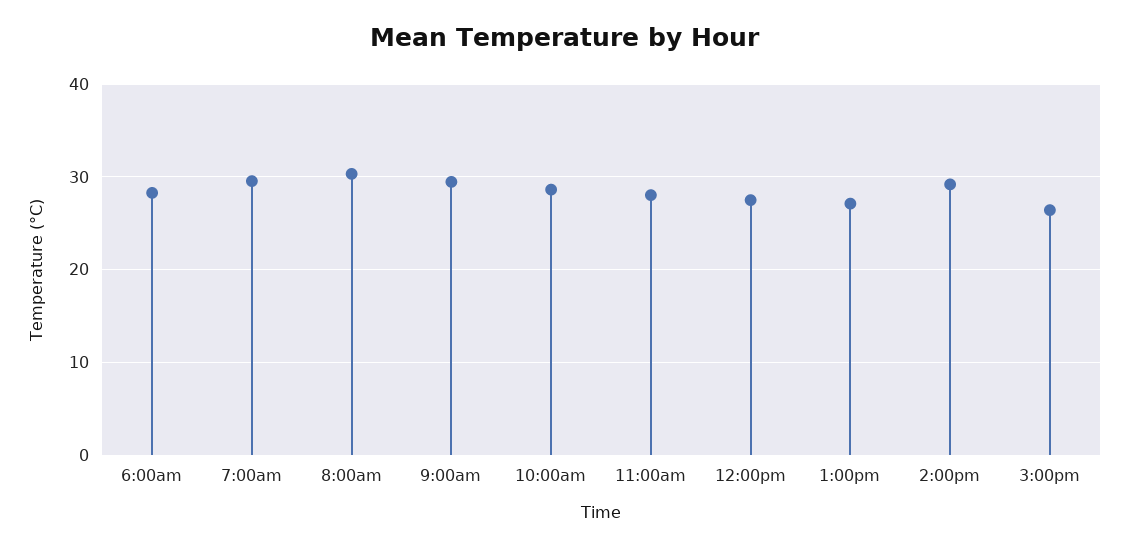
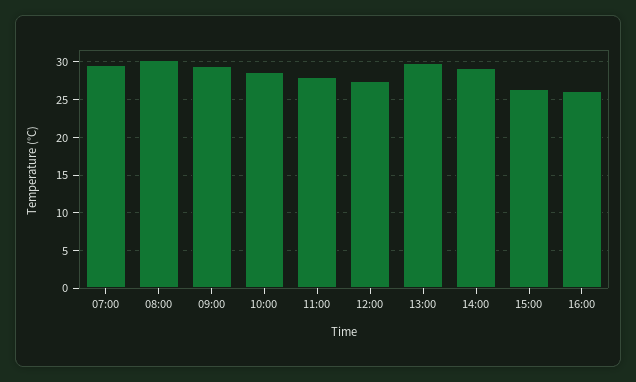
6:00am: 28 -> none
1:00pm: 27 -> 30
16:00: none -> 26

